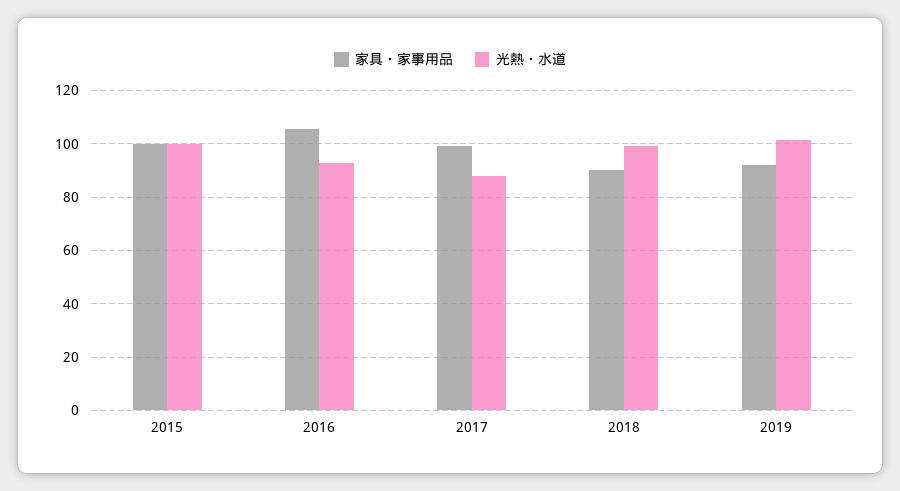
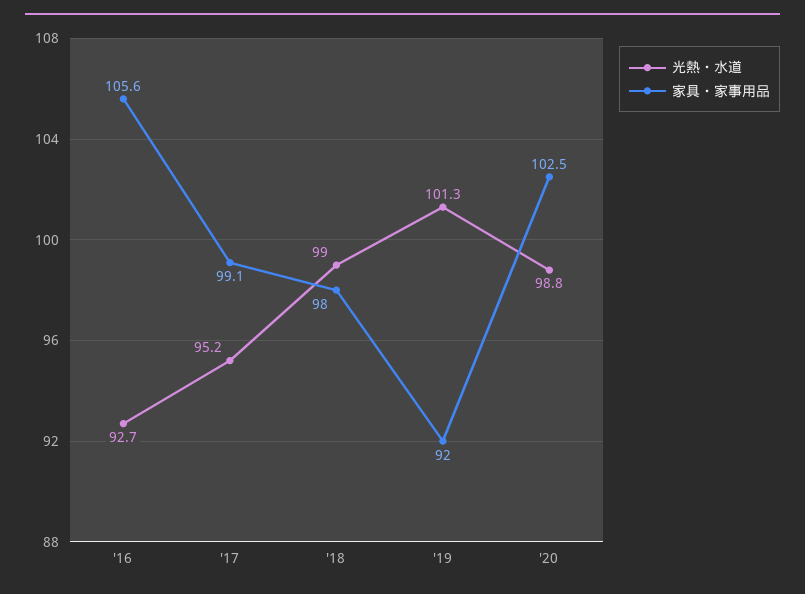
家具・家事用品, 2015: 100 -> none
光熱・水道, 2015: 100 -> none
光熱・水道, 2017: 87.5 -> 95.2
家具・家事用品, 2018: 90 -> 98
光熱・水道, '20: none -> 98.8
家具・家事用品, '20: none -> 102.5

